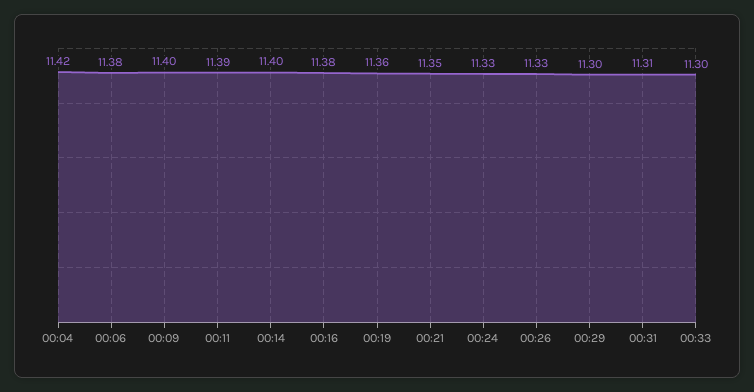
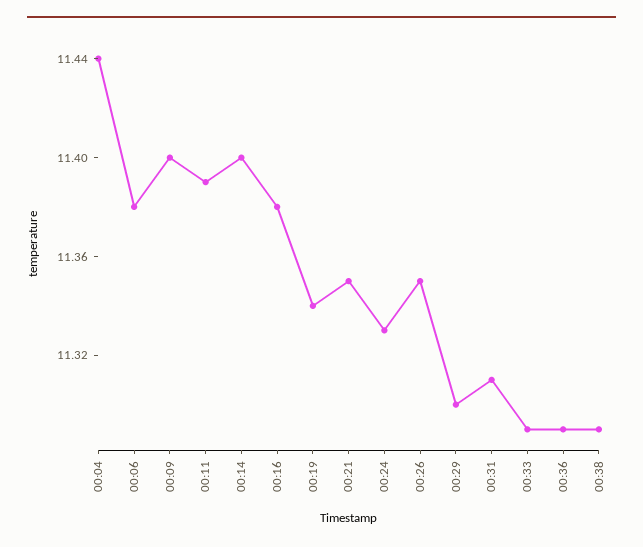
00:04: 11.42 -> 11.44
00:19: 11.36 -> 11.34
00:26: 11.33 -> 11.35
00:33: 11.3 -> 11.29
00:36: none -> 11.29
00:38: none -> 11.29

